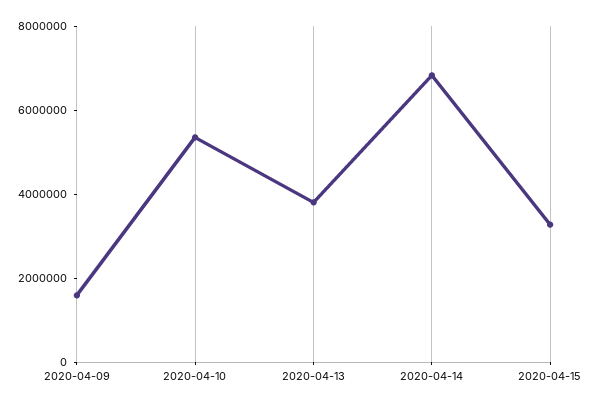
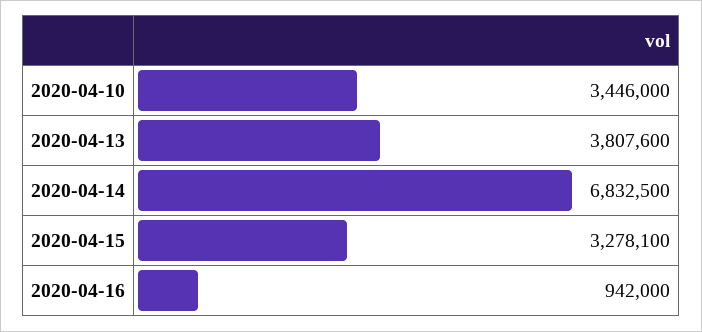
2020-04-09: 1500000 -> none
2020-04-10: 5500000 -> 3446000
2020-04-16: none -> 942000

